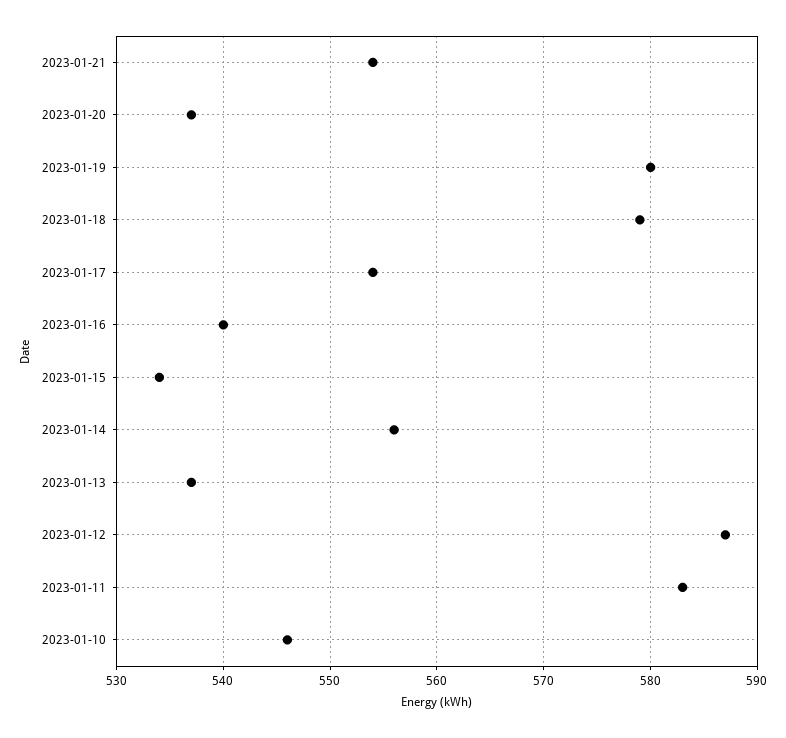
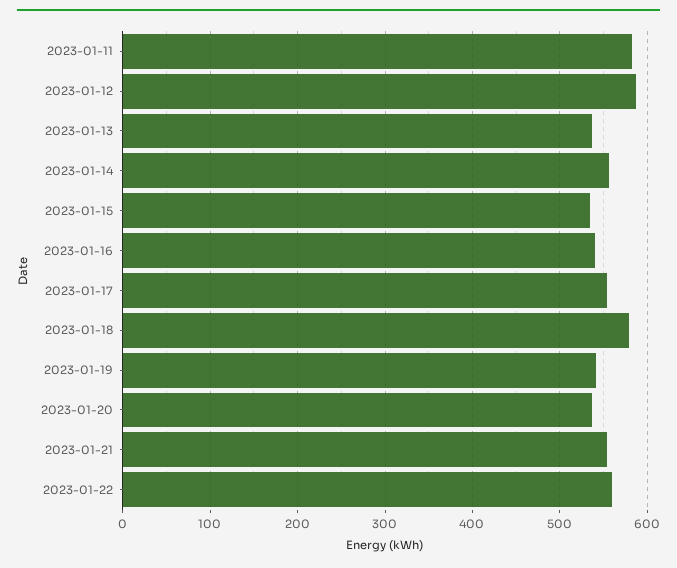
2023-01-19: 580 -> 540
2023-01-10: 546 -> none
2023-01-22: none -> 560

